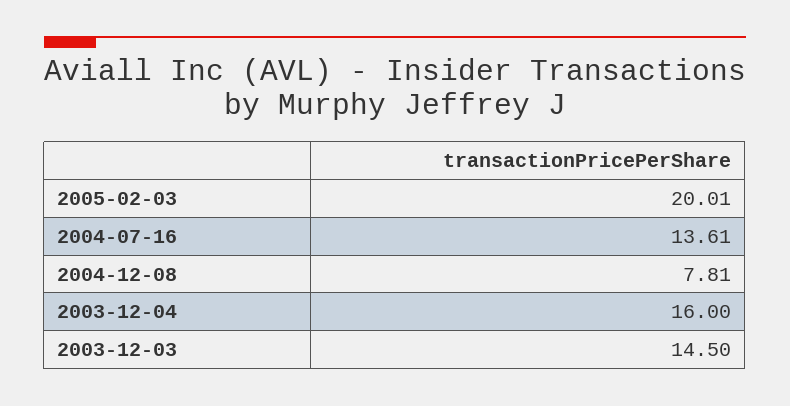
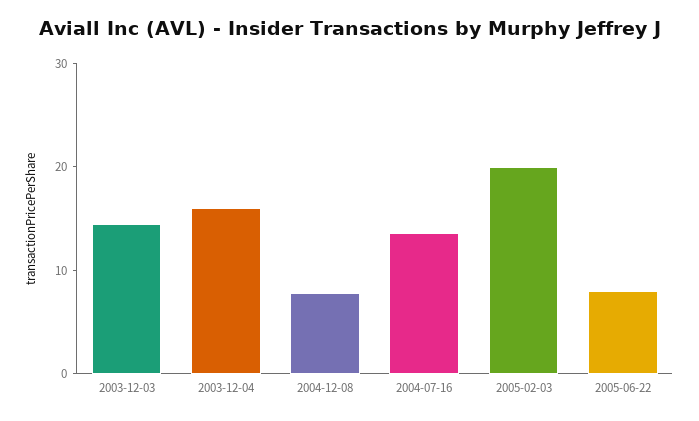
2005-06-22: none -> 8

